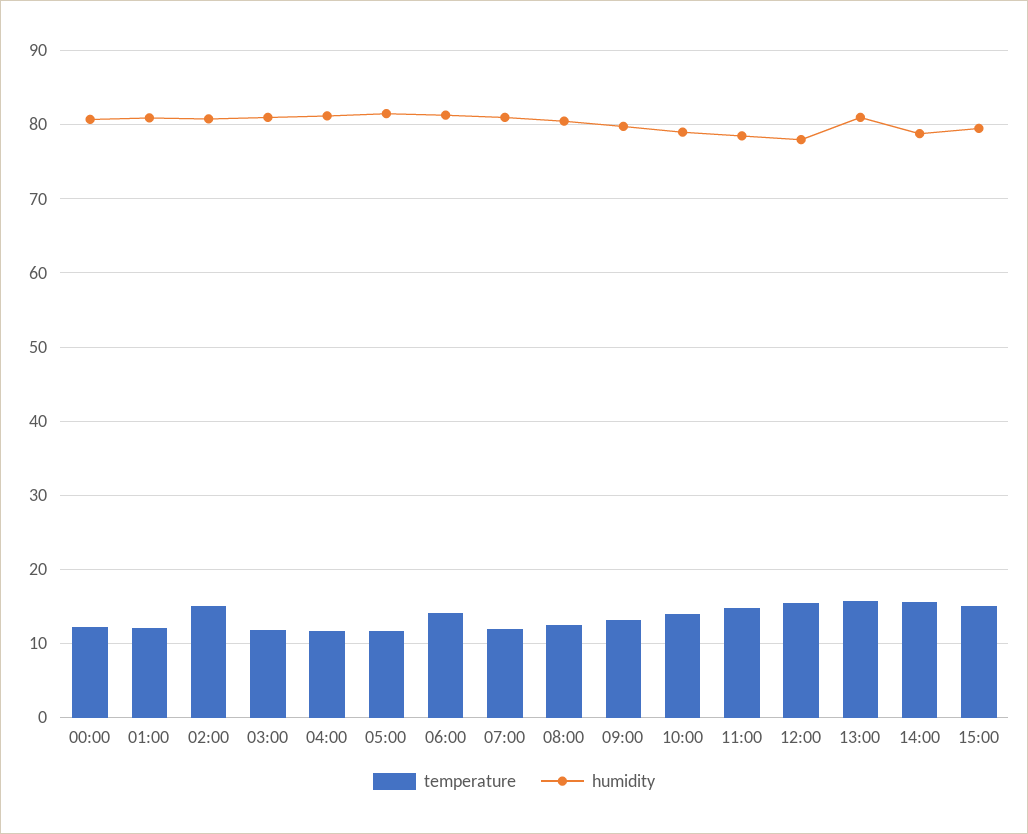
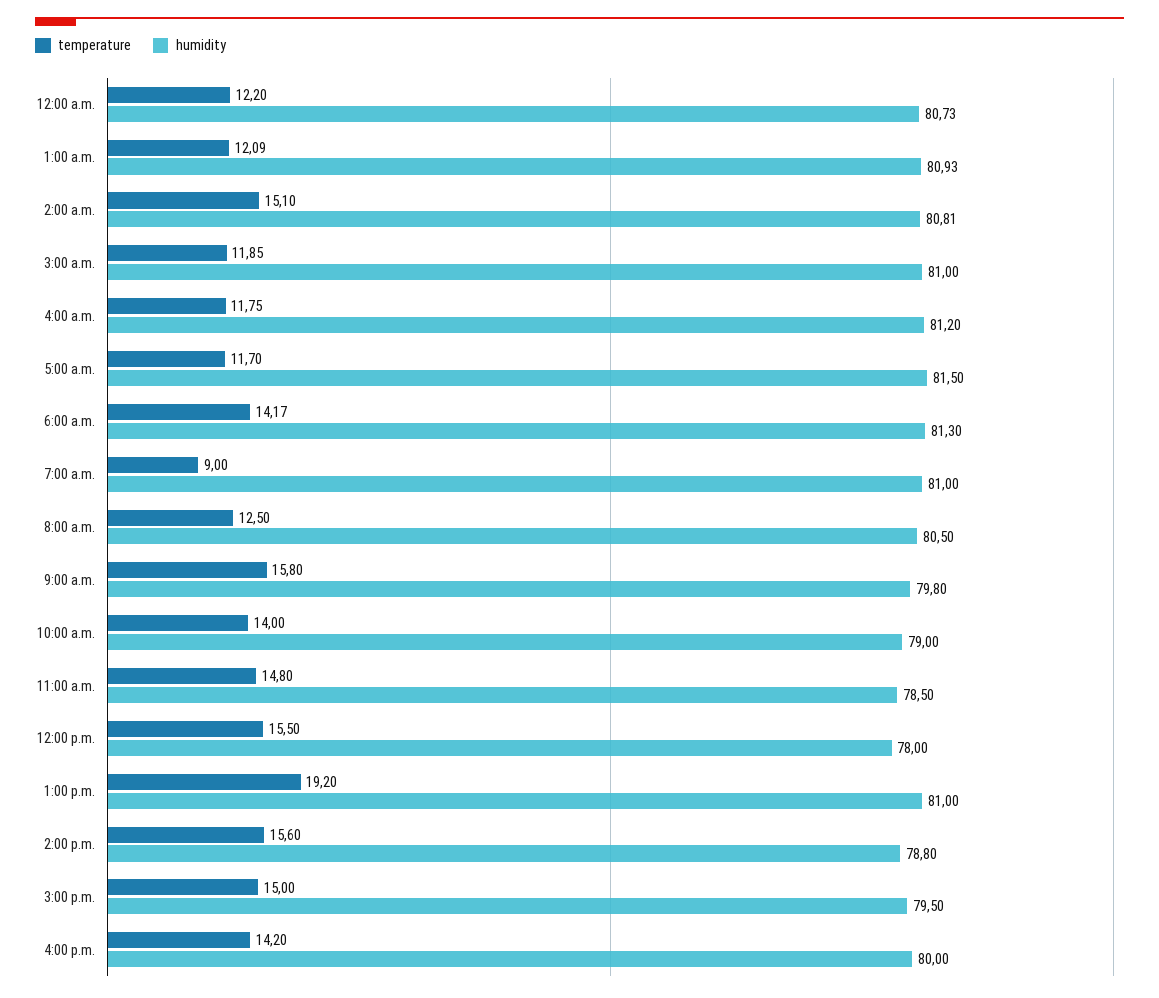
temperature, 07:00: 12 -> 9
temperature, 09:00: 13 -> 15.8
temperature, 13:00: 16 -> 19.2
temperature, 4:00 p.m.: none -> 14.2
humidity, 4:00 p.m.: none -> 80

